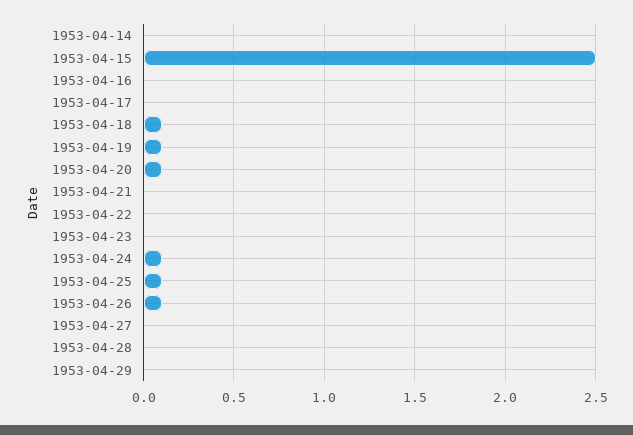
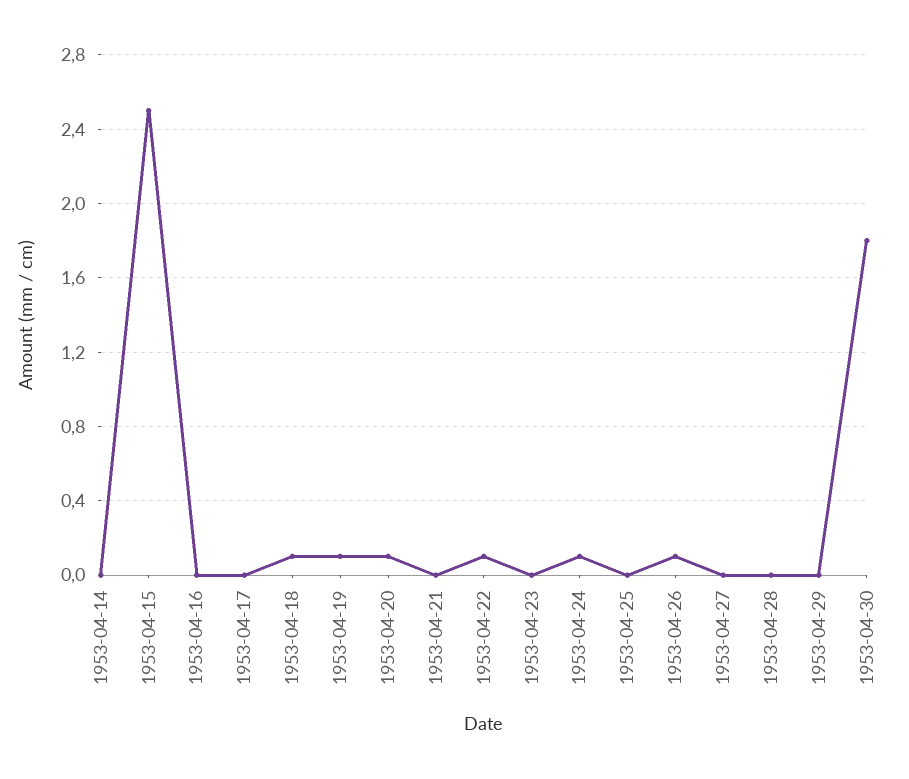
1953-04-22: 0 -> 0.1
1953-04-25: 0.1 -> 0
1953-04-30: none -> 1.8

